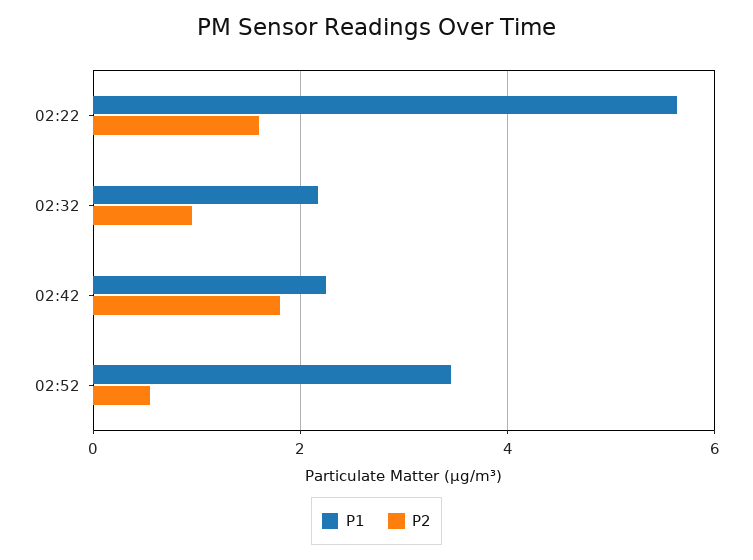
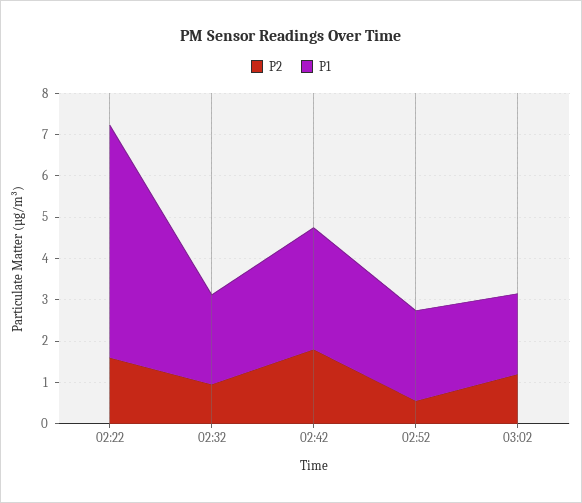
P1, 02:42: 2.2 -> 3
P1, 02:52: 3.4 -> 2.2
P2, 03:02: none -> 1.2
P1, 03:02: none -> 2

